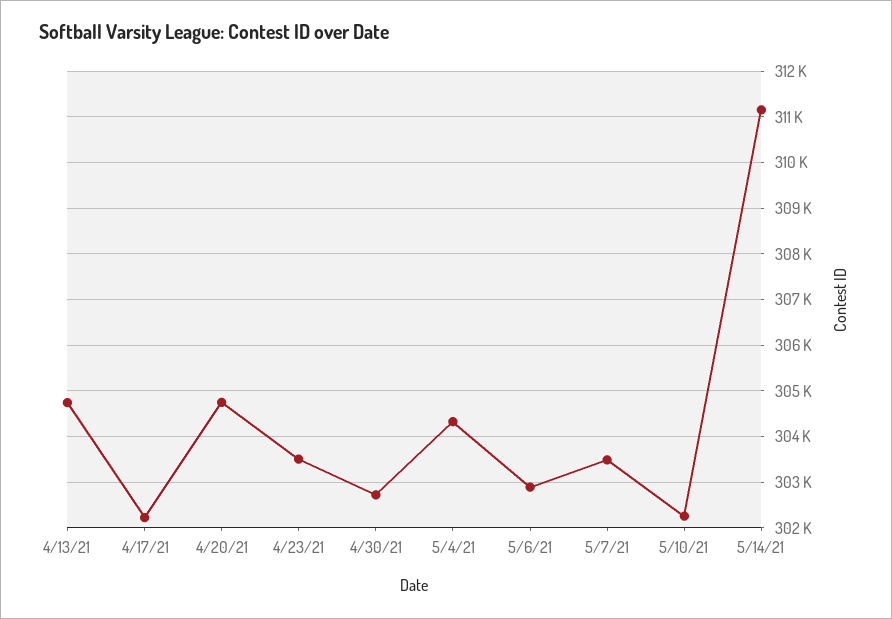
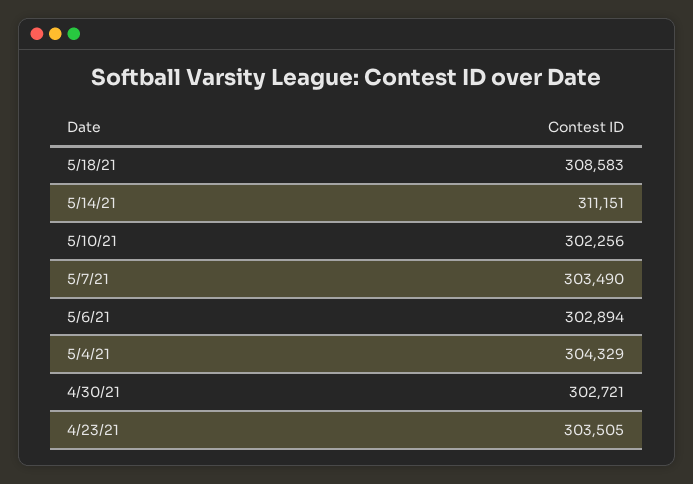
4/13/21: 304800 -> none
4/17/21: 302200 -> none
4/20/21: 304800 -> none
5/18/21: none -> 308583

